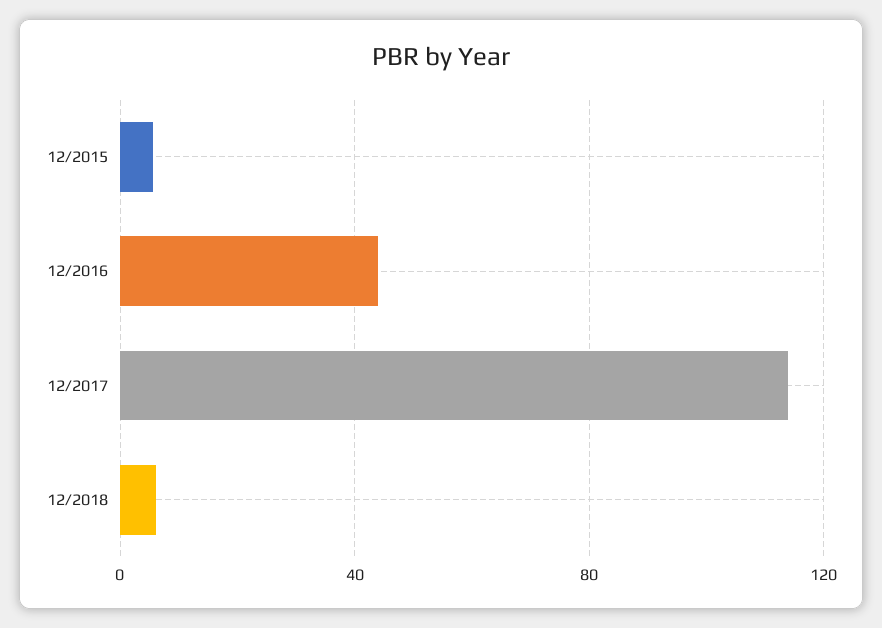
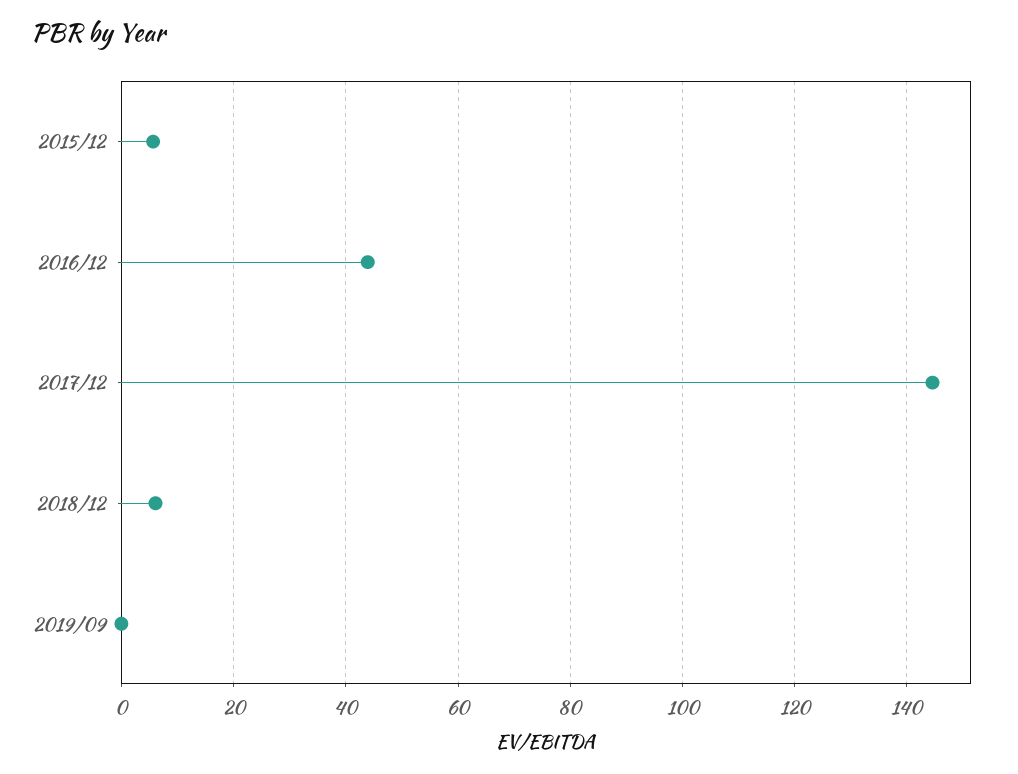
12/2017: 115 -> 144
2019/09: none -> 0

